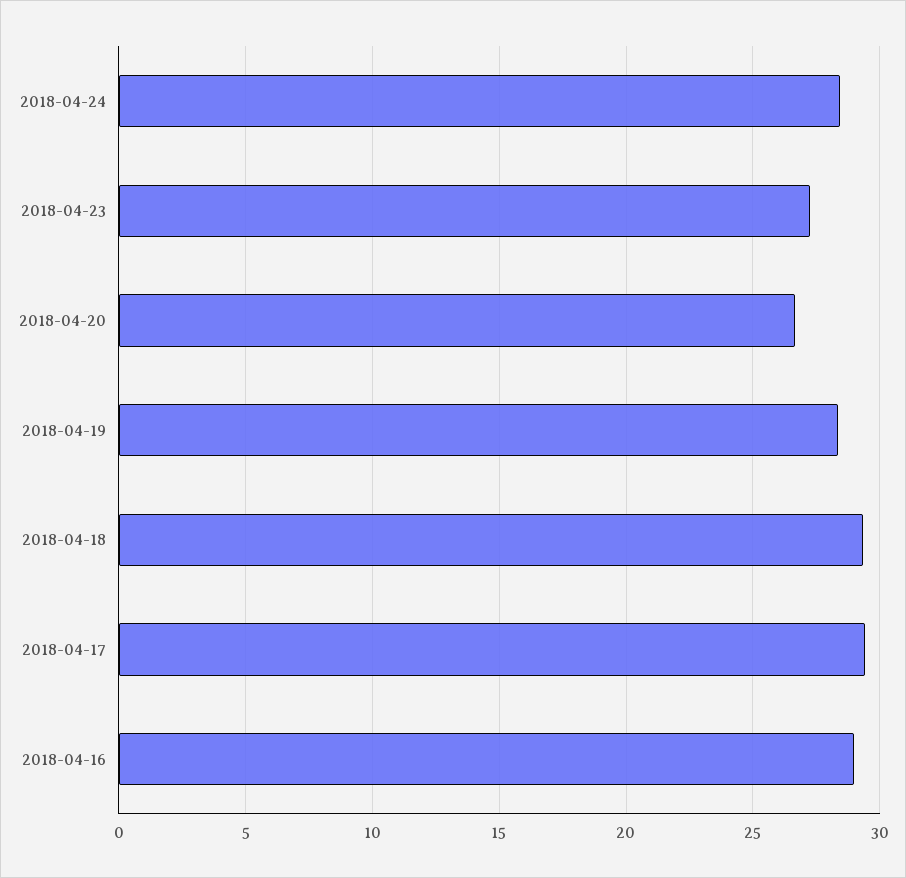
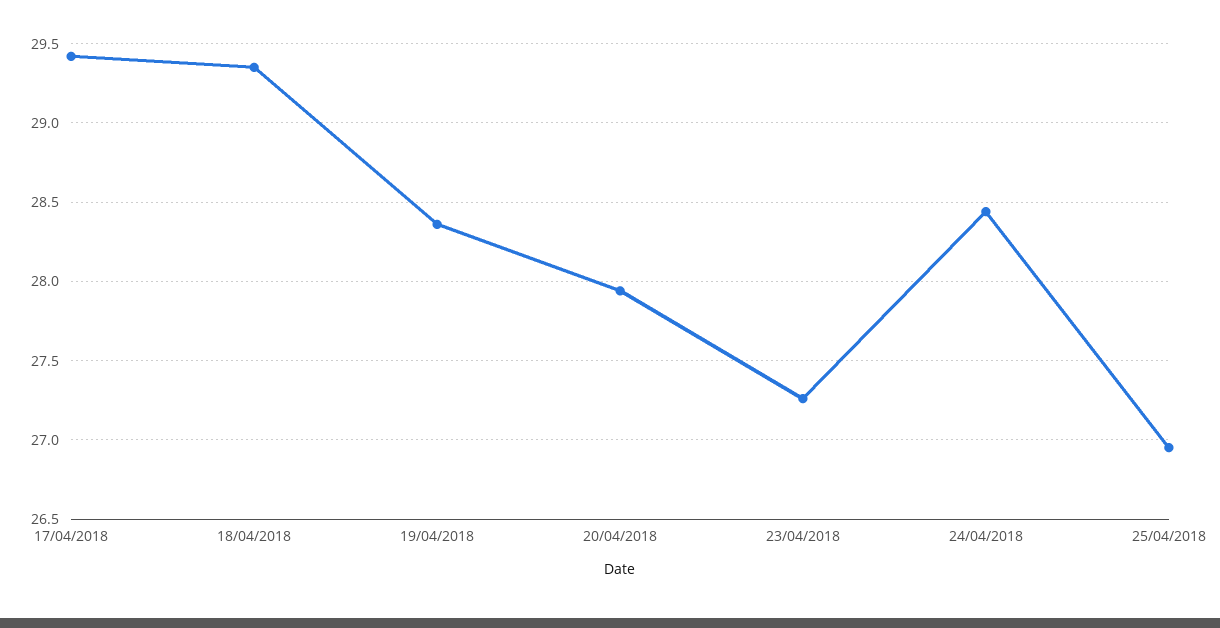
2018-04-20: 26.5 -> 27.95
2018-04-16: 29 -> none
25/04/2018: none -> 26.95

